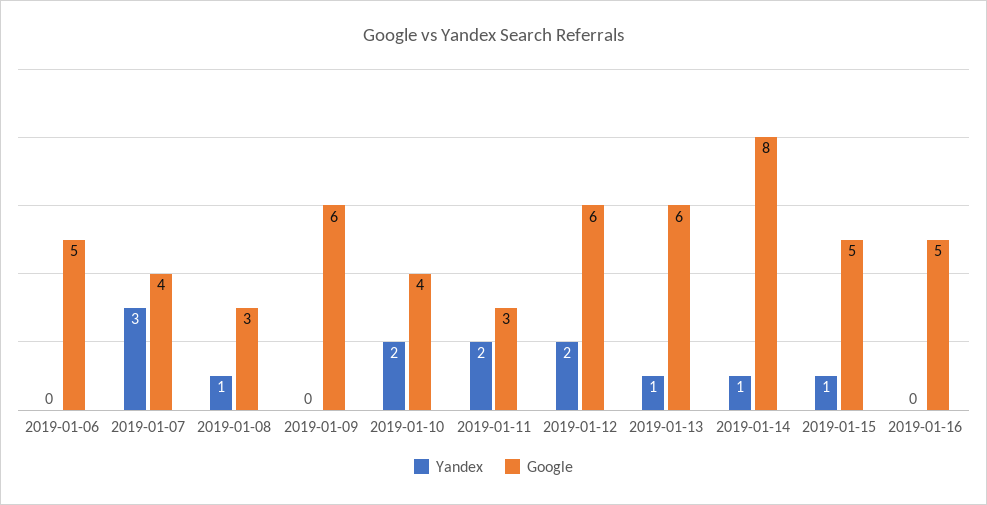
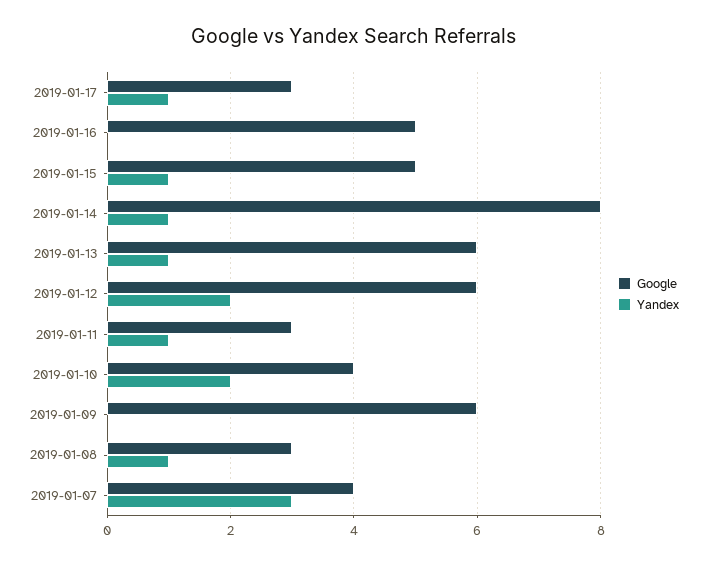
Yandex, 2019-01-06: 0 -> none
Google, 2019-01-06: 5 -> none
Yandex, 2019-01-11: 2 -> 1
Google, 2019-01-17: none -> 3
Yandex, 2019-01-17: none -> 1

